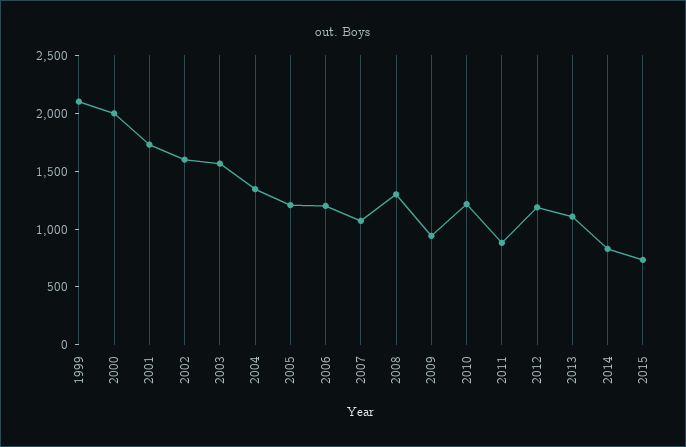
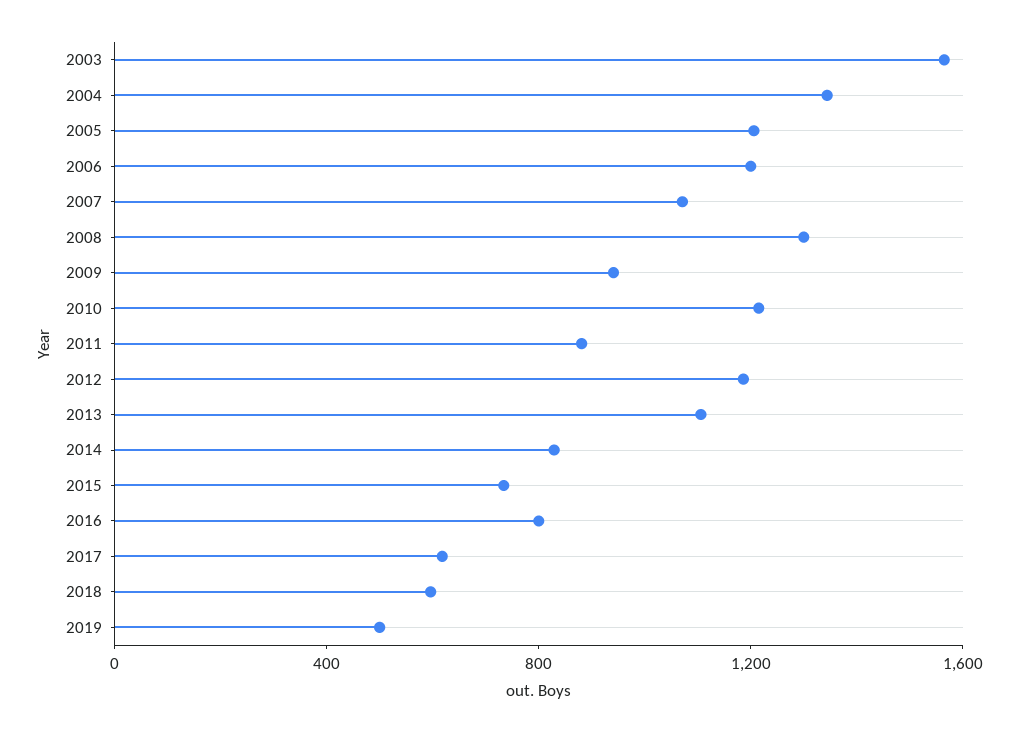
1999: 2100 -> none
2000: 2000 -> none
2001: 1700 -> none
2002: 1600 -> none
2016: none -> 800
2017: none -> 600
2018: none -> 600
2019: none -> 500

